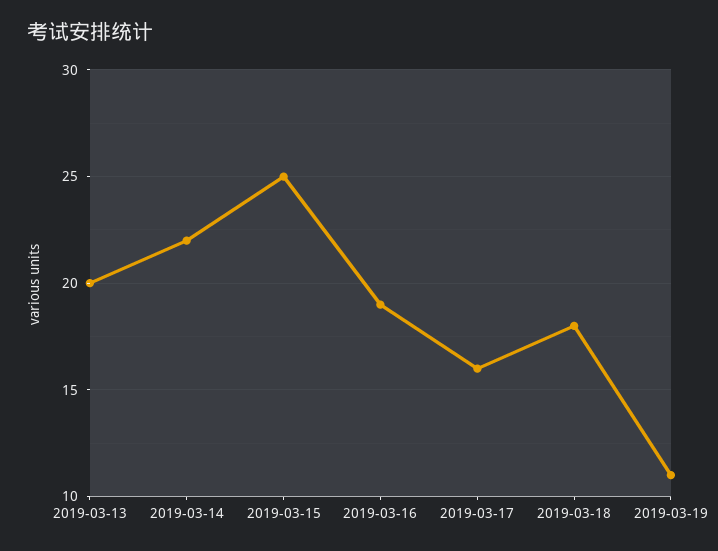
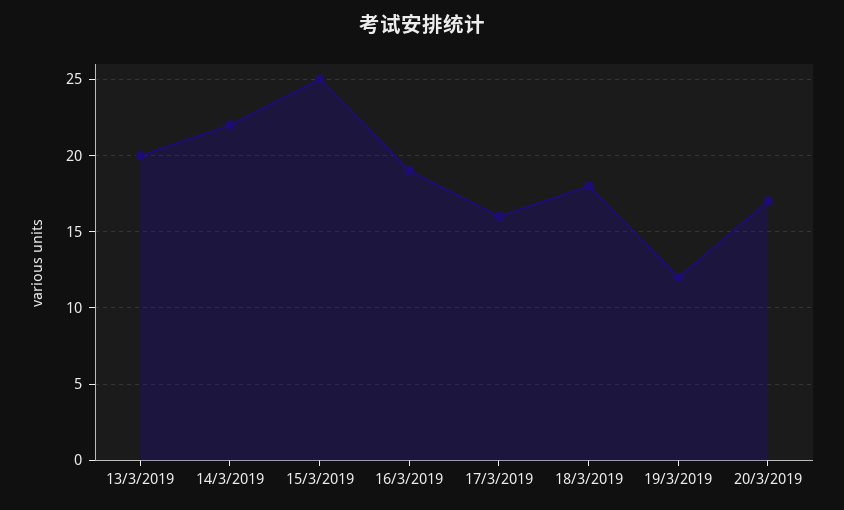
2019-03-19: 11 -> 12
20/3/2019: none -> 17

